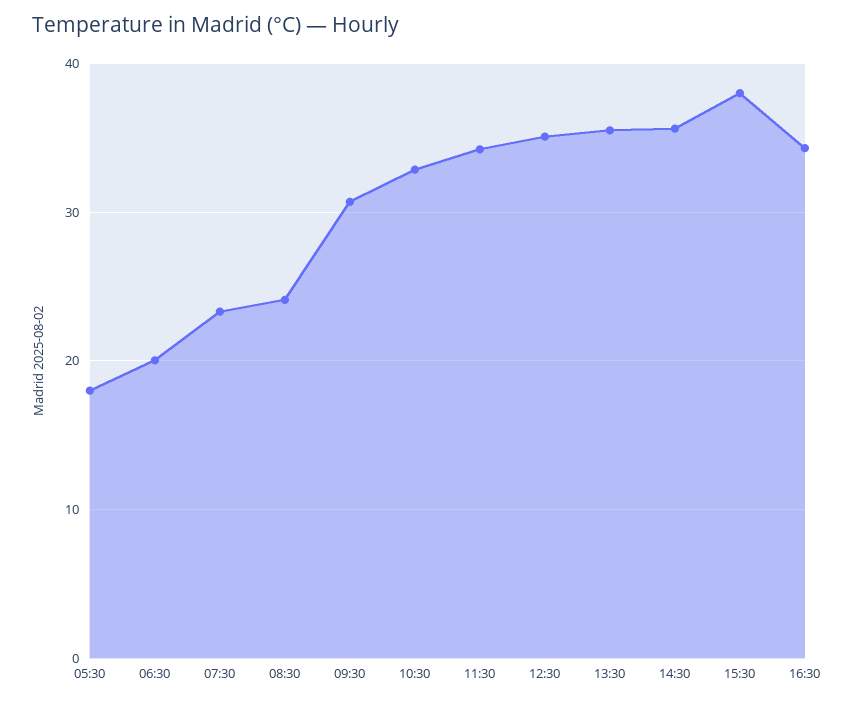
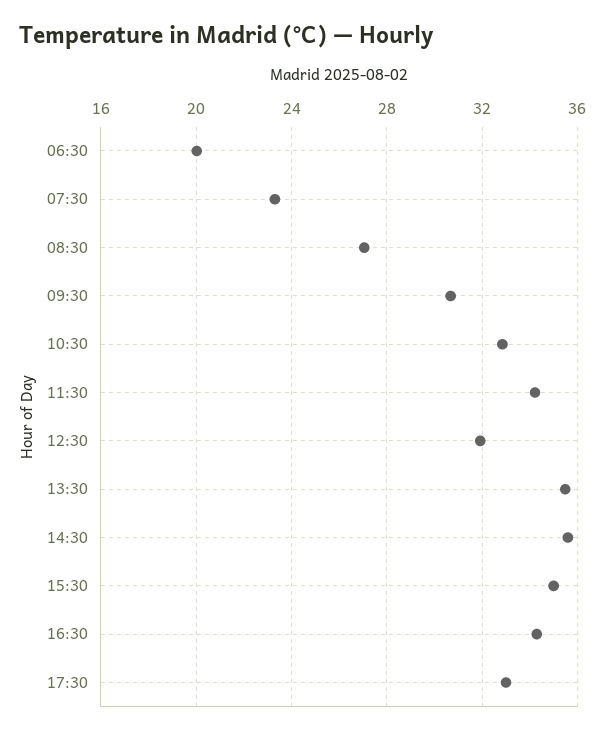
05:30: 18 -> none
08:30: 24 -> 27
12:30: 35 -> 32
15:30: 38 -> 35
17:30: none -> 33

